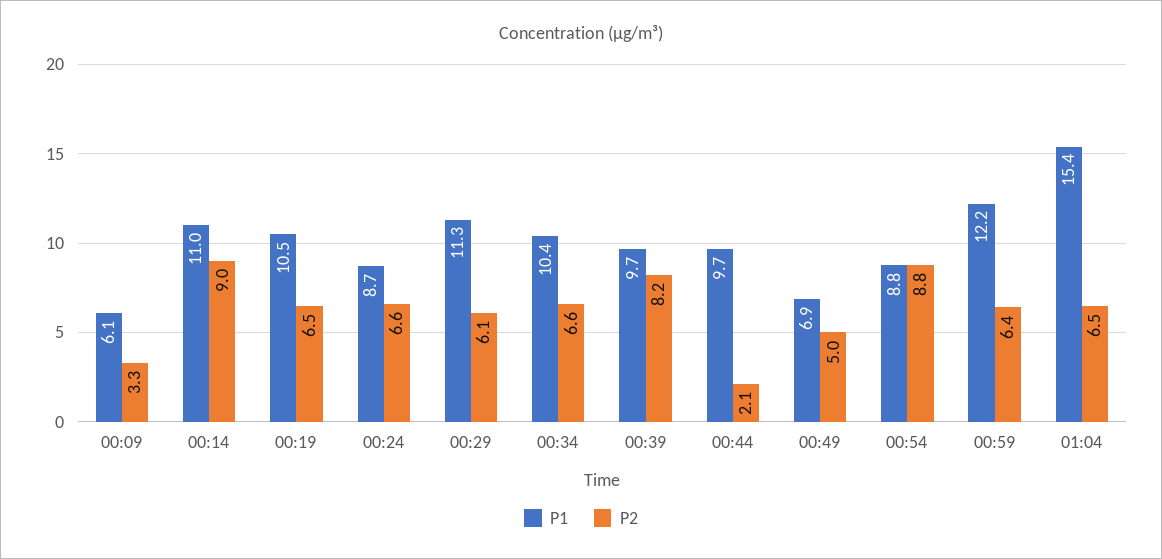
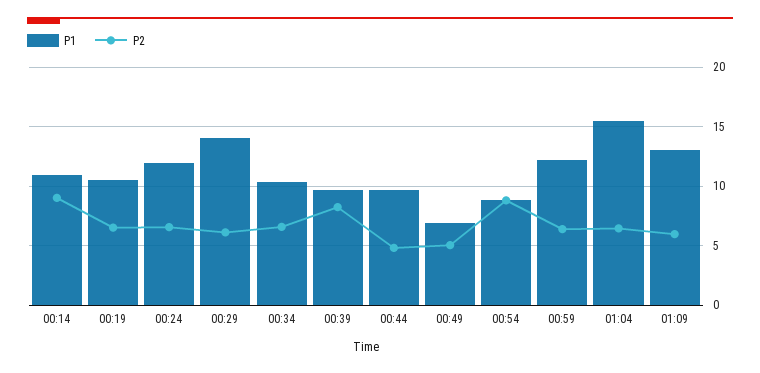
P1, 00:09: 6.1 -> none
P2, 00:09: 3.3 -> none
P1, 00:24: 8.7 -> 12
P1, 00:29: 11.3 -> 14
P2, 00:44: 2.1 -> 5
P1, 01:09: none -> 13
P2, 01:09: none -> 6

